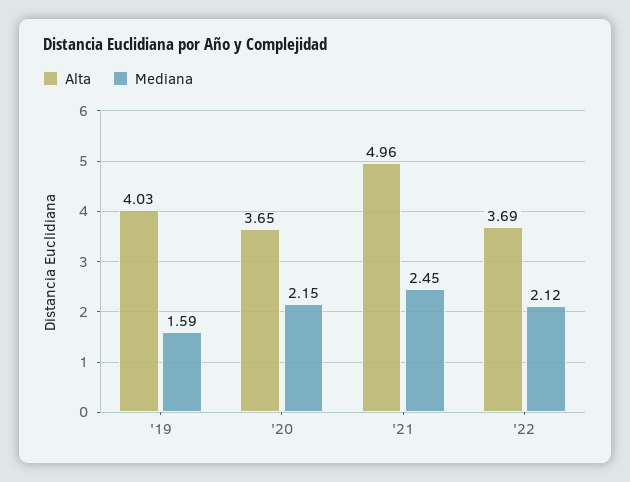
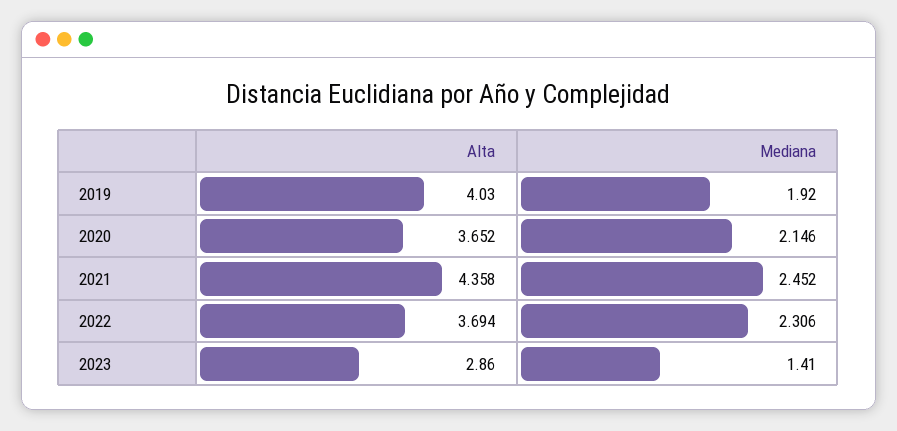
Mediana, '19: 1.59 -> 1.92
Alta, '21: 4.96 -> 4.358
Mediana, '22: 2.12 -> 2.306
Alta, 2023: none -> 2.86
Mediana, 2023: none -> 1.41

